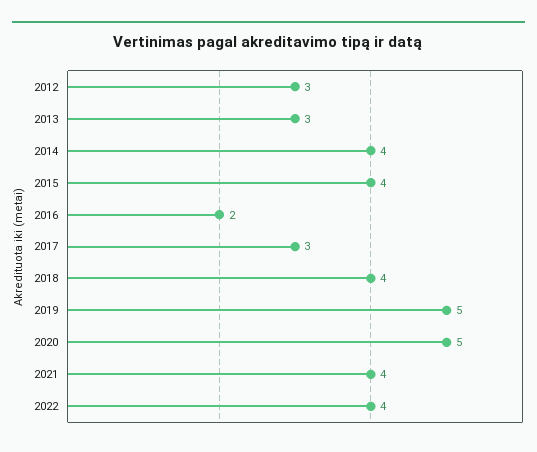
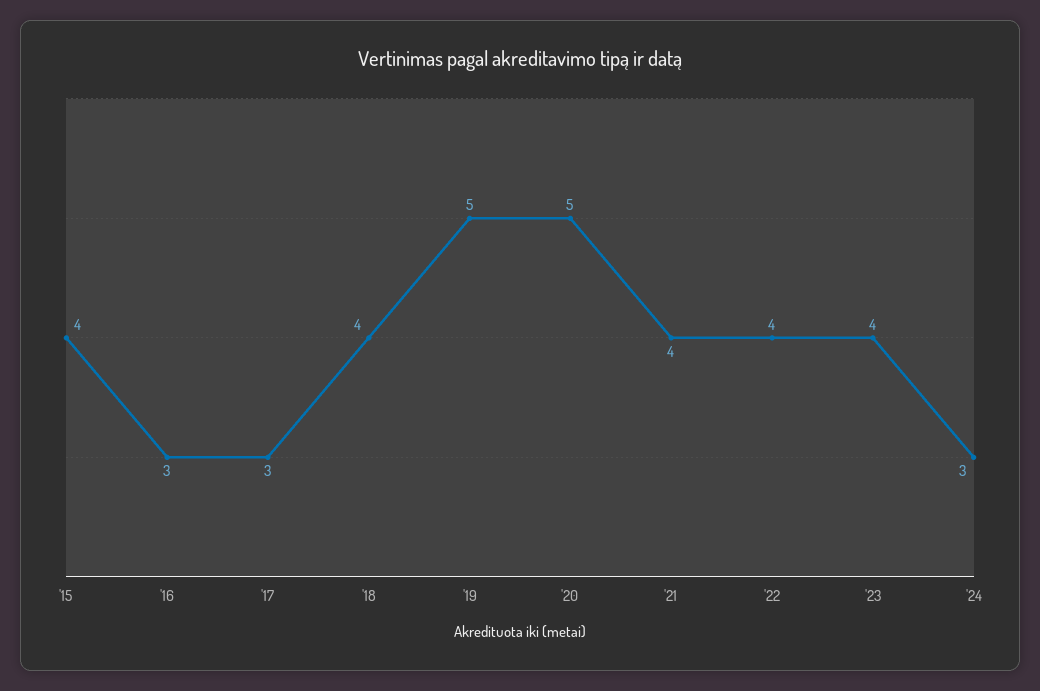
2012: 3 -> none
2013: 3 -> none
2014: 4 -> none
2016: 2 -> 3
'23: none -> 4
'24: none -> 3

